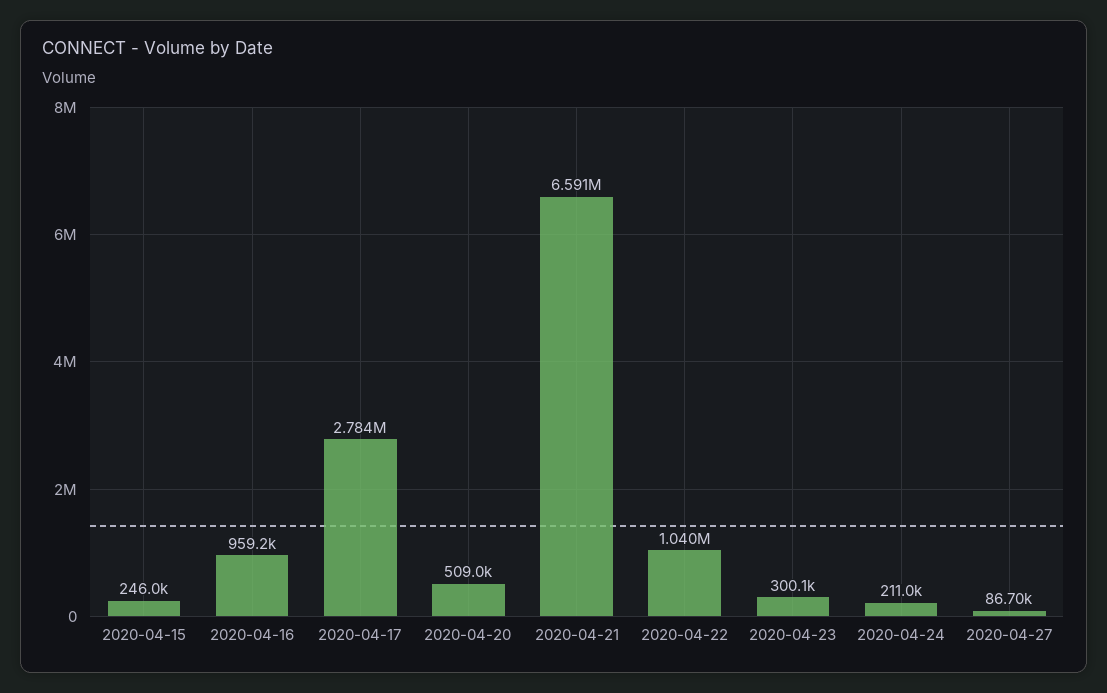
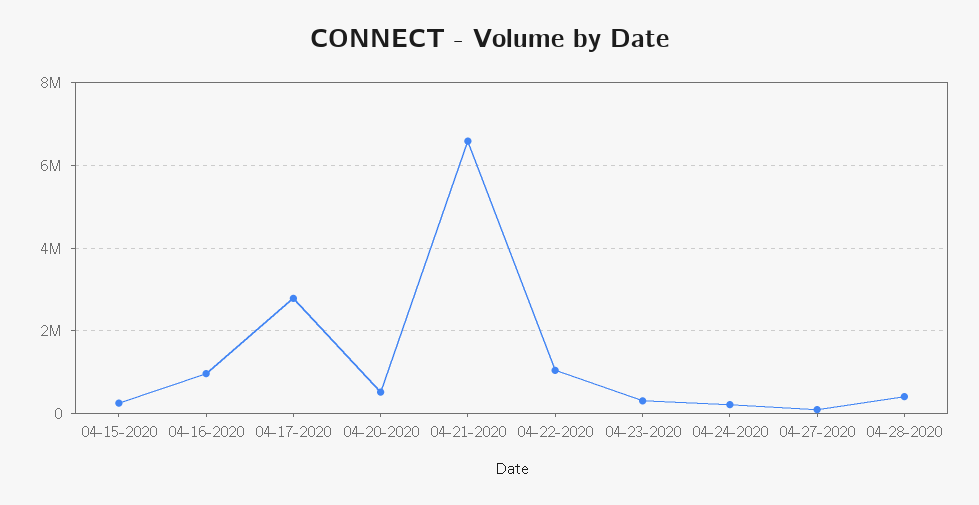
04-28-2020: none -> 400000

